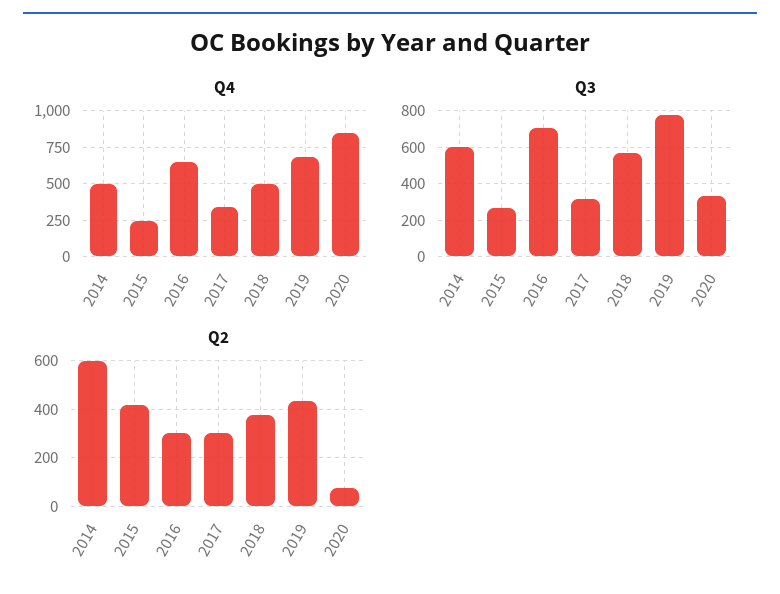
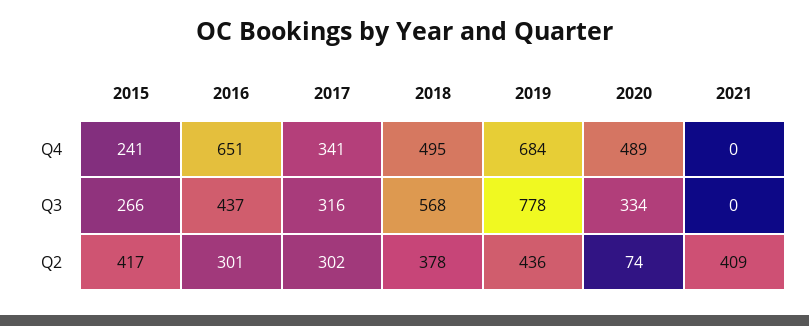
Q4, 2014: 500 -> none
Q4, 2020: 850 -> 489
Q3, 2014: 600 -> none
Q3, 2016: 700 -> 437
Q2, 2014: 600 -> none
Q4, 2021: none -> 0
Q3, 2021: none -> 0
Q2, 2021: none -> 409

